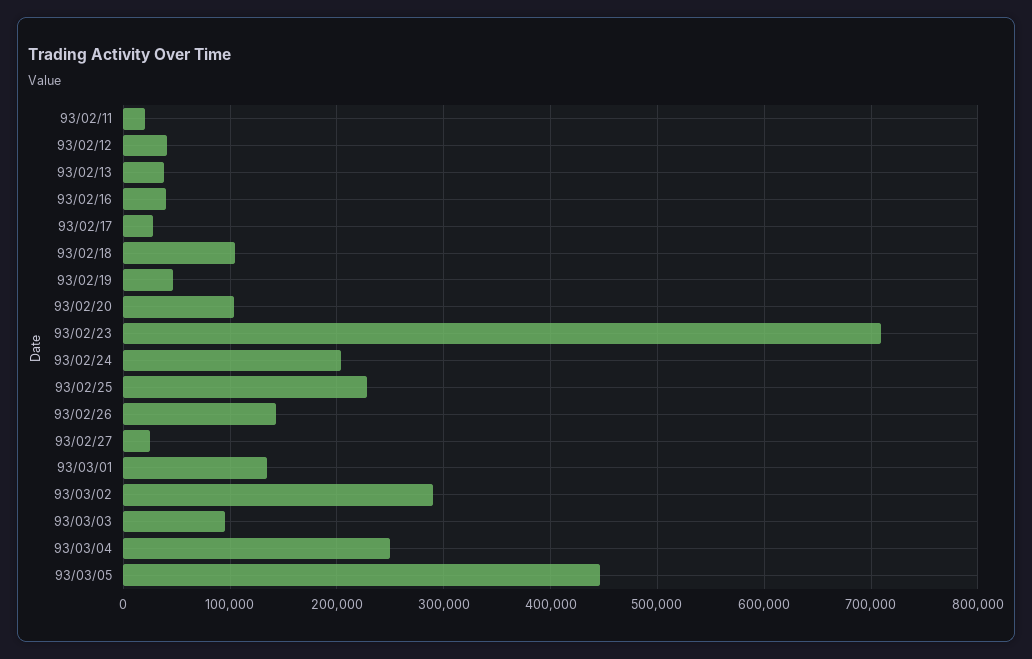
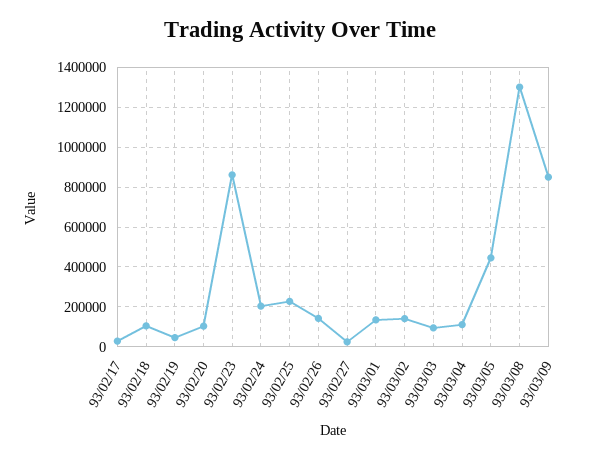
93/02/11: 20000 -> none
93/02/12: 40000 -> none
93/02/13: 40000 -> none
93/02/16: 40000 -> none
93/02/23: 710000 -> 850000
93/03/02: 290000 -> 150000
93/03/04: 250000 -> 100000
93/03/08: none -> 1300000
93/03/09: none -> 850000

